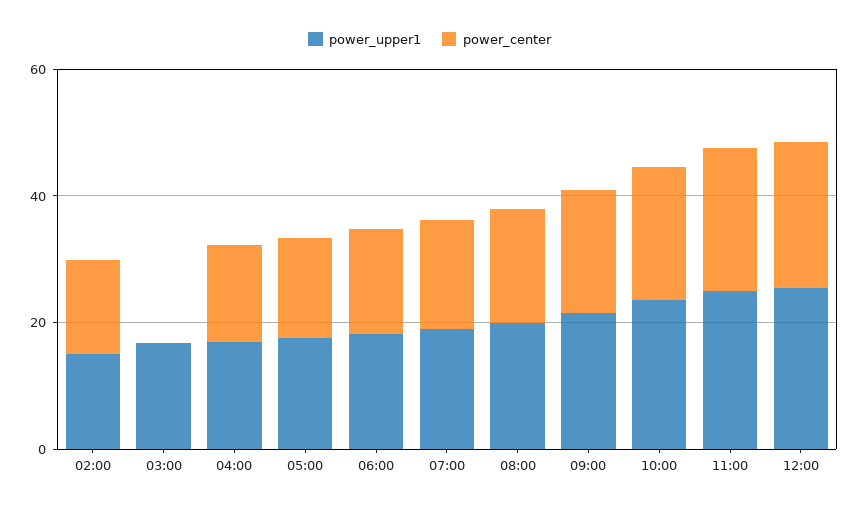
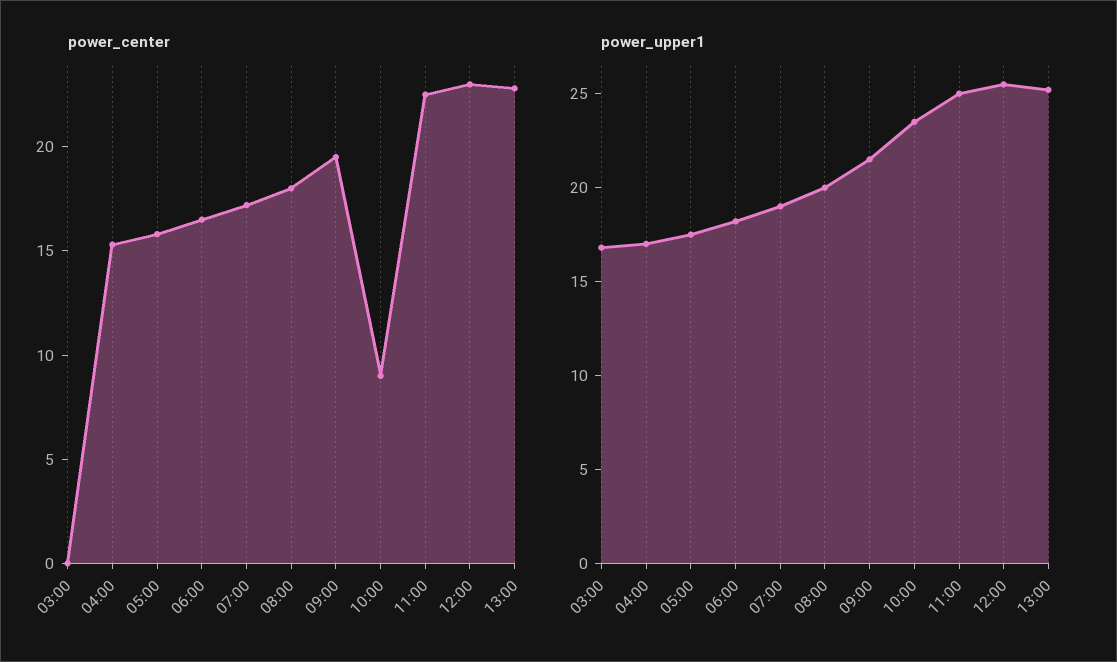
power_upper1, 02:00: 15 -> none
power_center, 02:00: 15 -> none
power_center, 10:00: 20 -> 9
power_center, 13:00: none -> 23
power_upper1, 13:00: none -> 25

